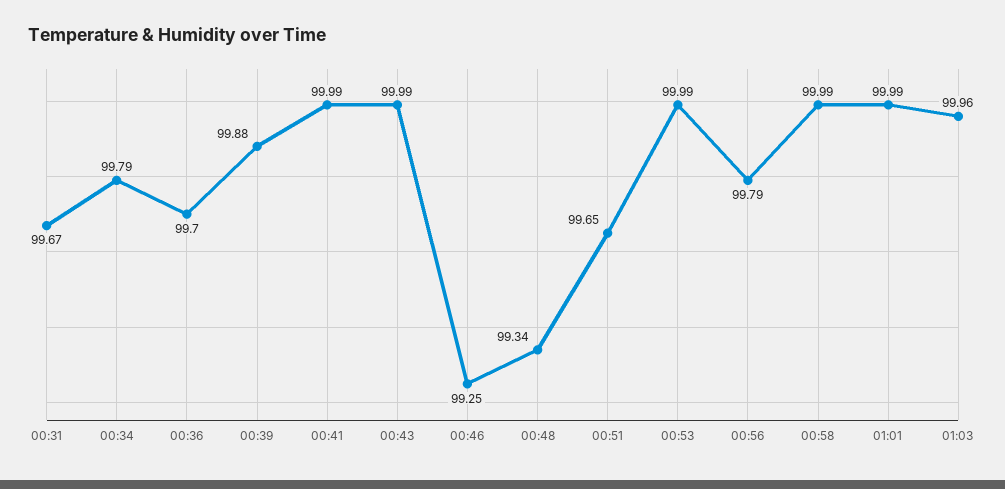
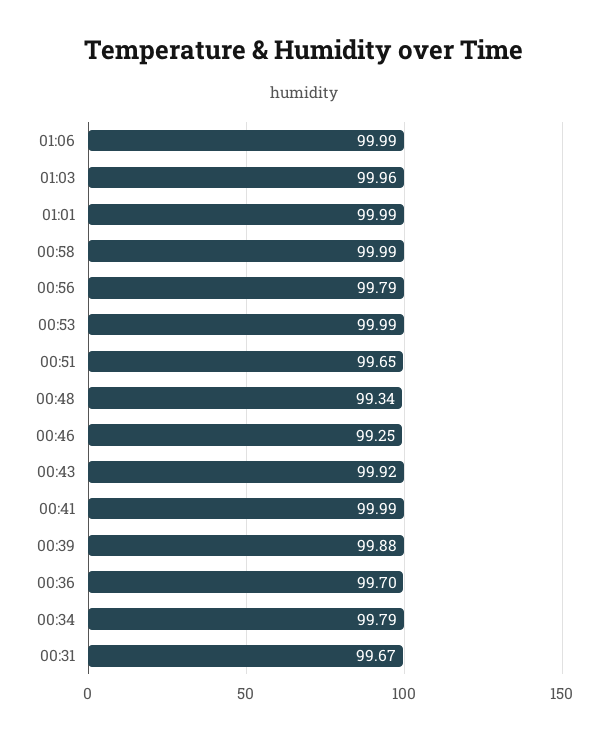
00:43: 99.99 -> 99.92
01:06: none -> 99.99

